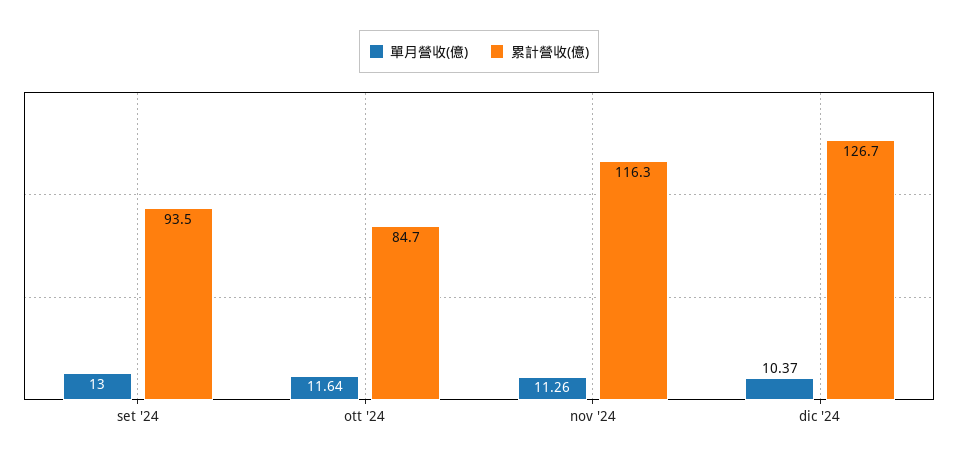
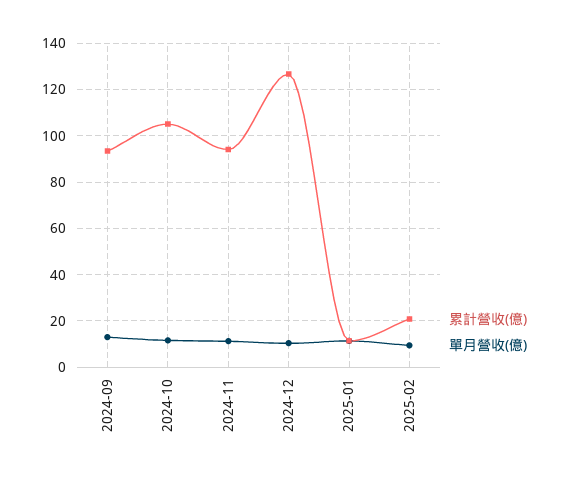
累計營收(億), ott '24: 84.7 -> 105
累計營收(億), nov '24: 116.3 -> 95
累計營收(億), 2025-01: none -> 10
單月營收(億), 2025-01: none -> 10
累計營收(億), 2025-02: none -> 20
單月營收(億), 2025-02: none -> 10

